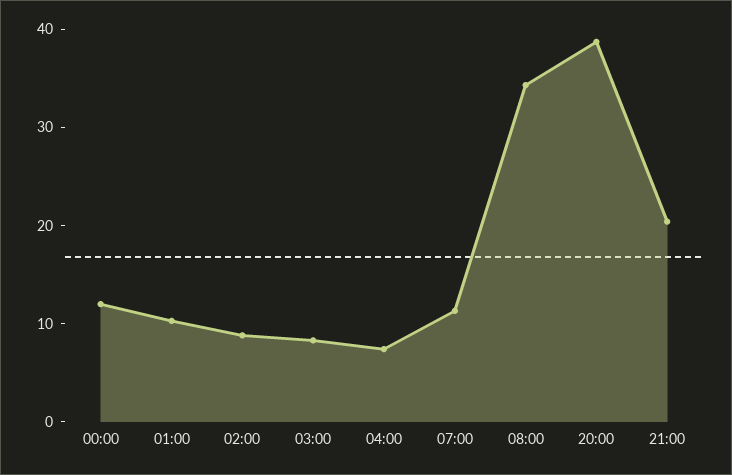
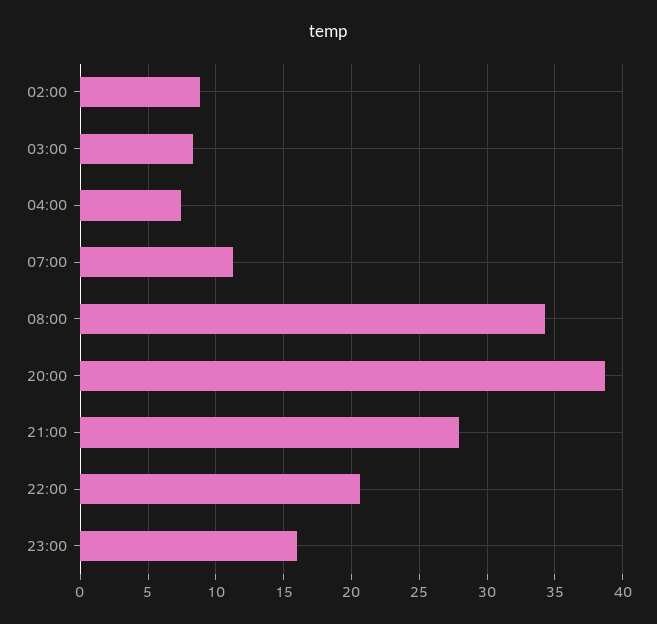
00:00: 12 -> none
01:00: 10 -> none
21:00: 20 -> 28
22:00: none -> 20.5
23:00: none -> 16

